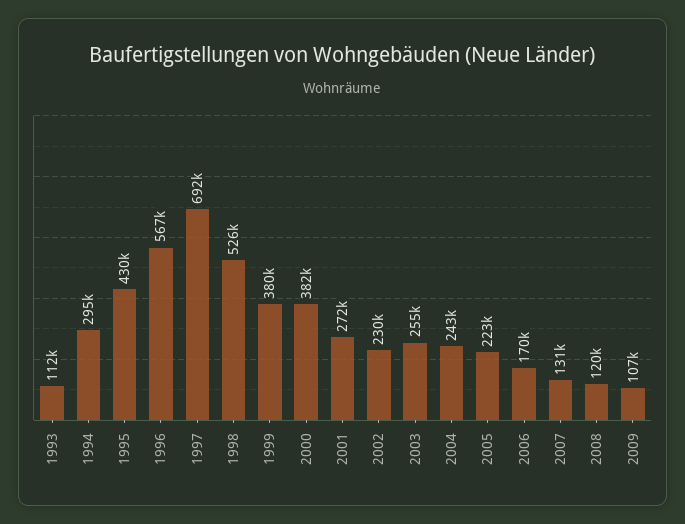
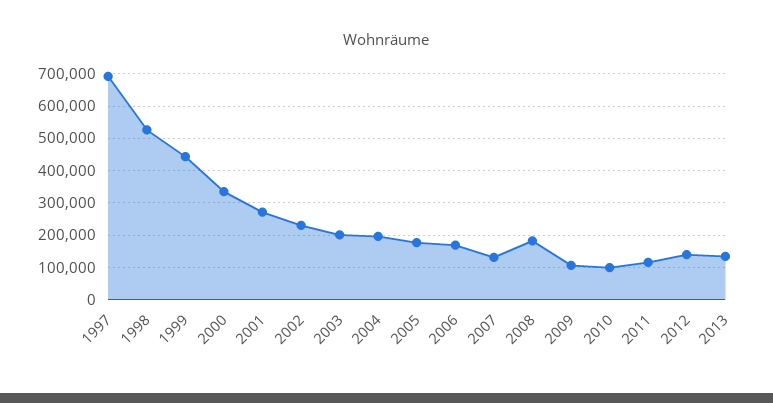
1993: 112000 -> none
1994: 295000 -> none
1995: 430000 -> none
1996: 567000 -> none
1999: 380000 -> 440000
2000: 382000 -> 340000
2003: 255000 -> 200000
2004: 243000 -> 200000
2005: 223000 -> 180000
2008: 120000 -> 180000
2010: none -> 100000
2011: none -> 120000
2012: none -> 140000
2013: none -> 140000

